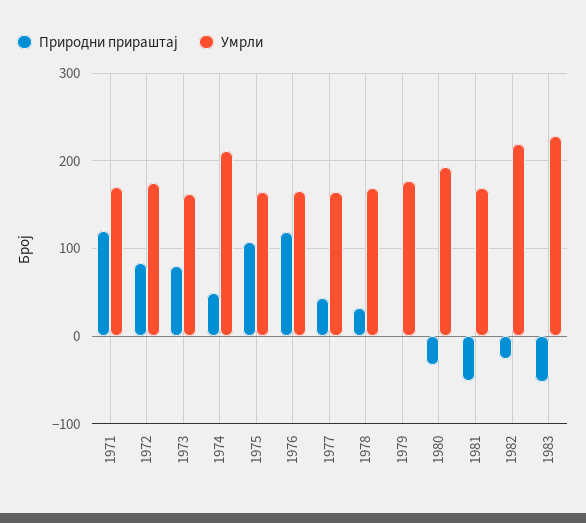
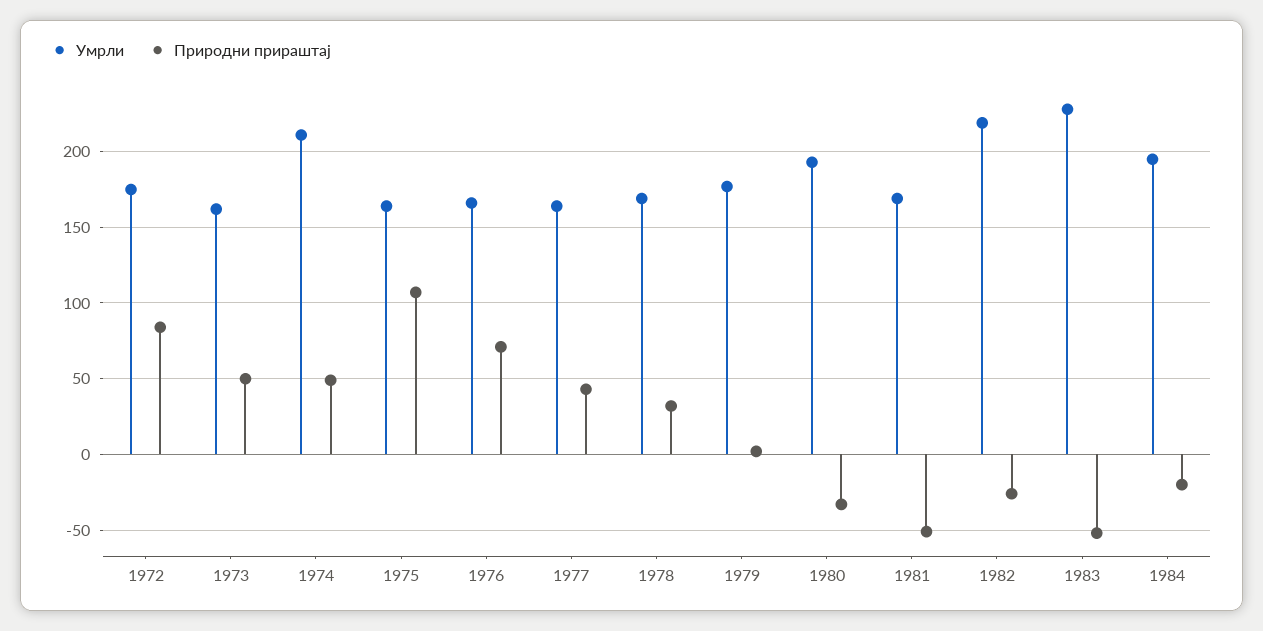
Природни прираштај, 1971: 120 -> none
Умрли, 1971: 170 -> none
Природни прираштај, 1973: 80 -> 50
Природни прираштај, 1976: 120 -> 70
Умрли, 1984: none -> 195
Природни прираштај, 1984: none -> -20

